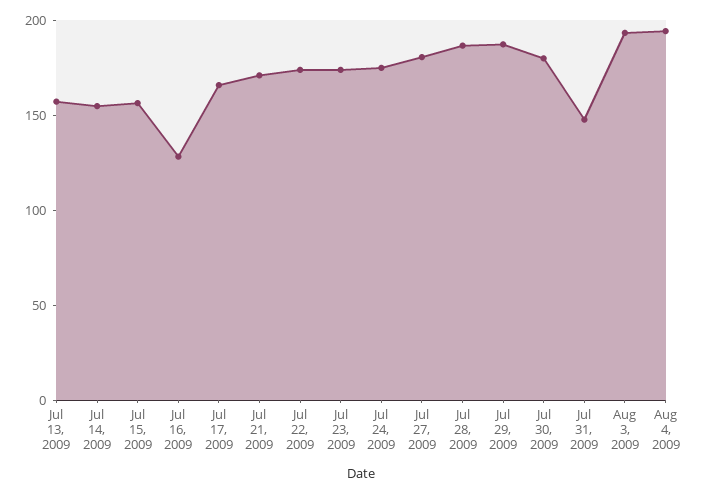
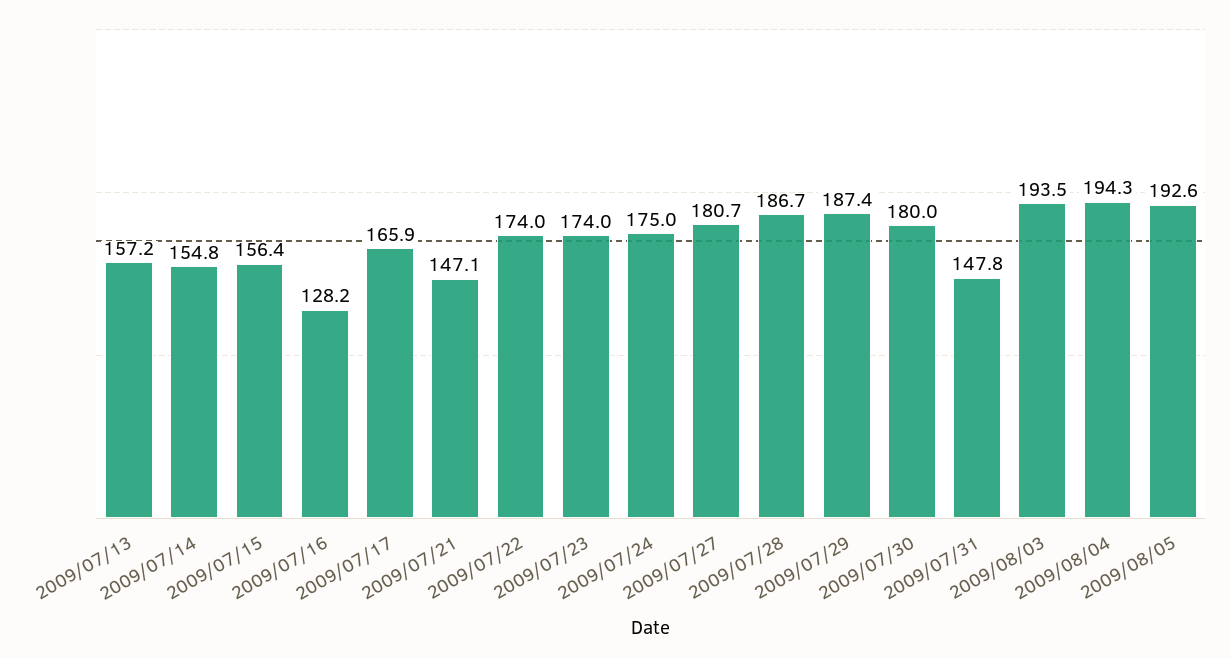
Jul 21, 2009: 170 -> 147.1
2009/08/05: none -> 192.6

